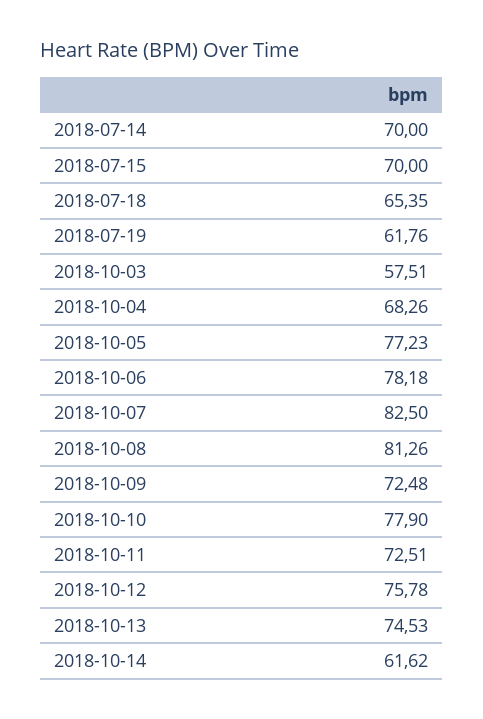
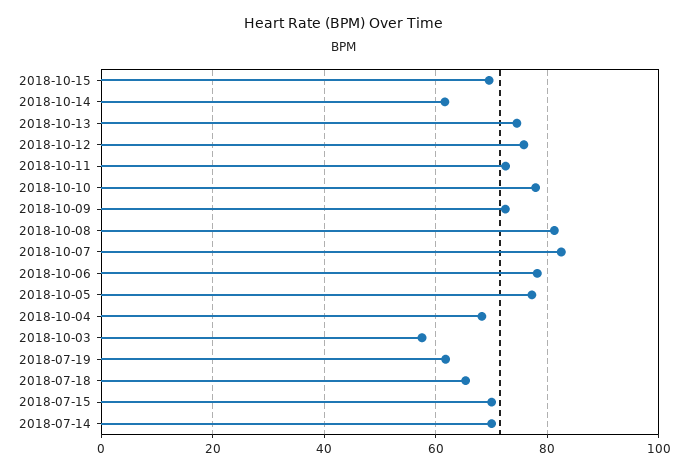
2018-10-15: none -> 70

